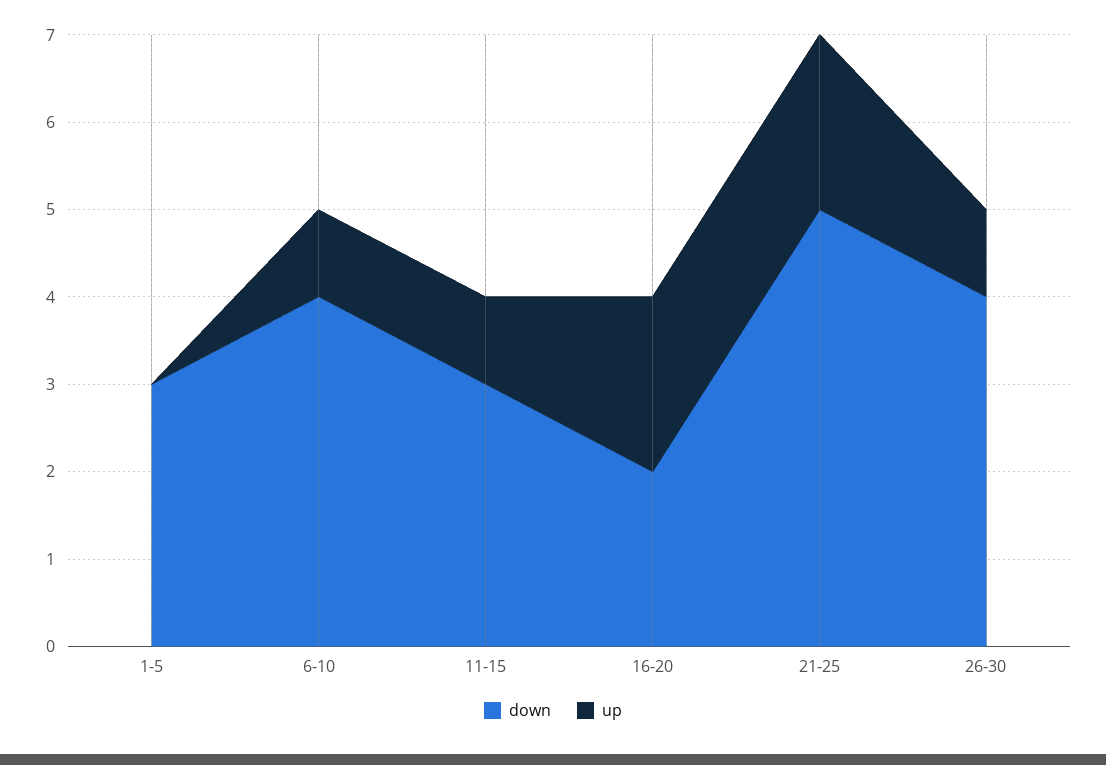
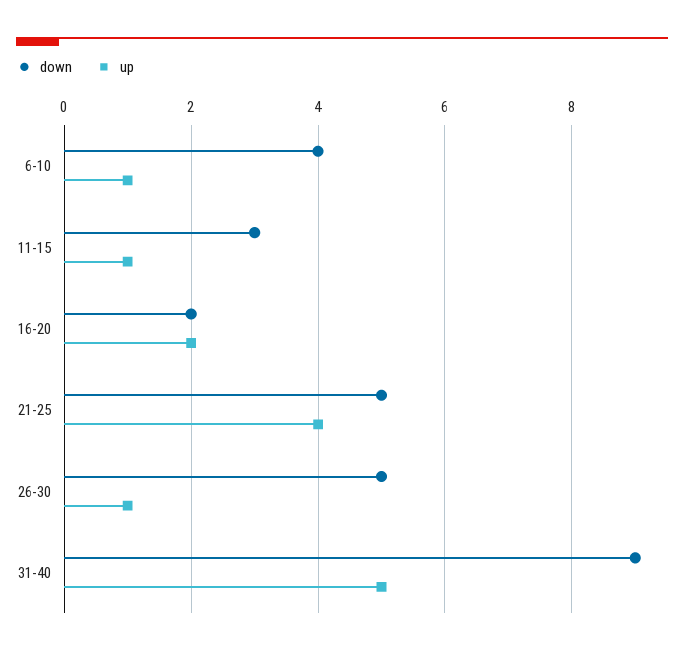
down, 1-5: 3 -> none
up, 1-5: 0 -> none
up, 21-25: 2 -> 4
down, 26-30: 4 -> 5
down, 31-40: none -> 9
up, 31-40: none -> 5

